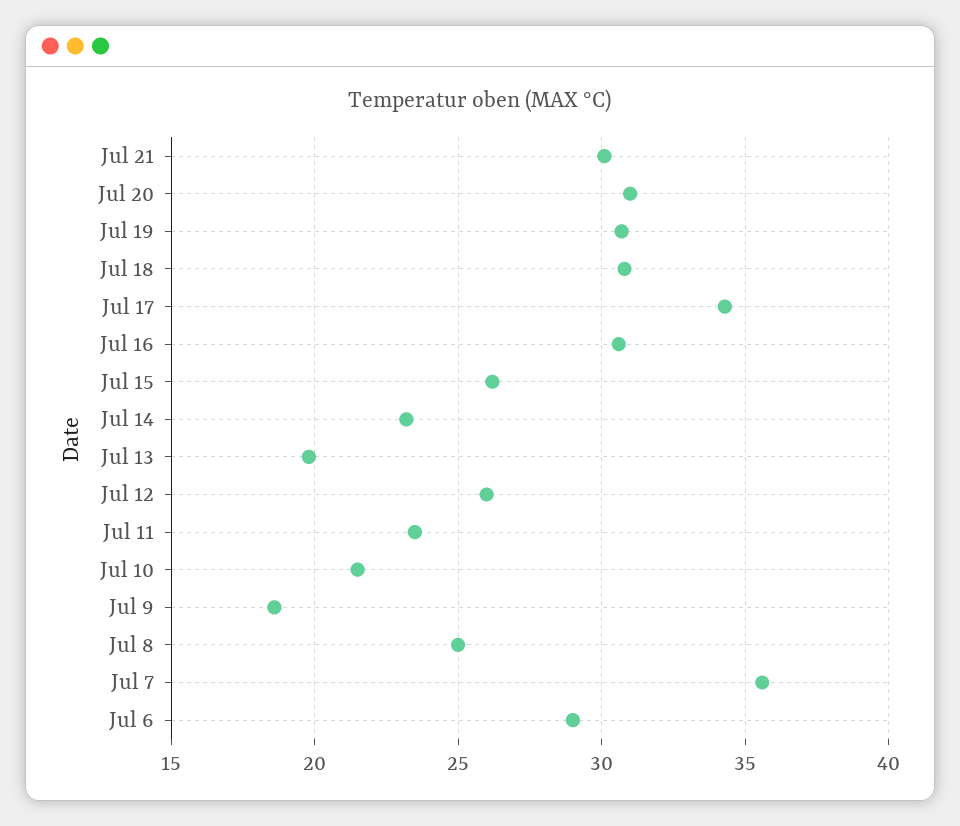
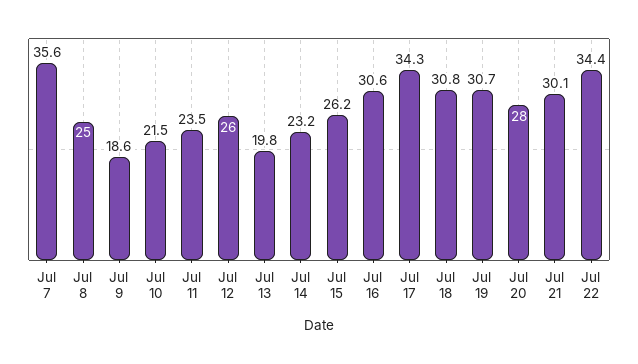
Jul 20: 31 -> 28
Jul 6: 29 -> none
Jul 22: none -> 34.4

